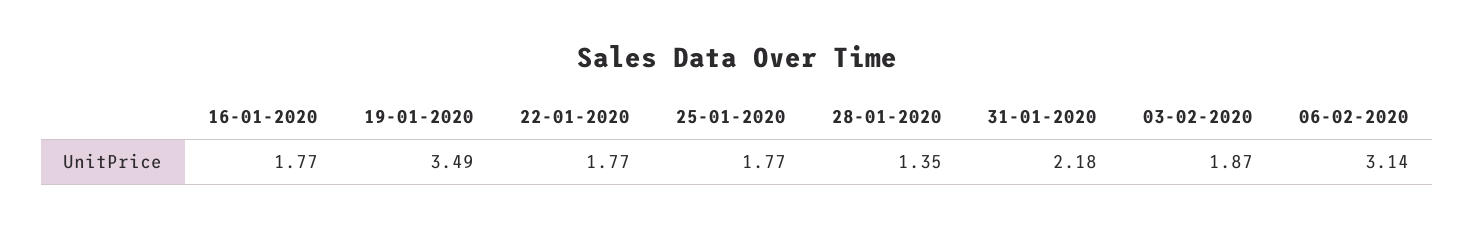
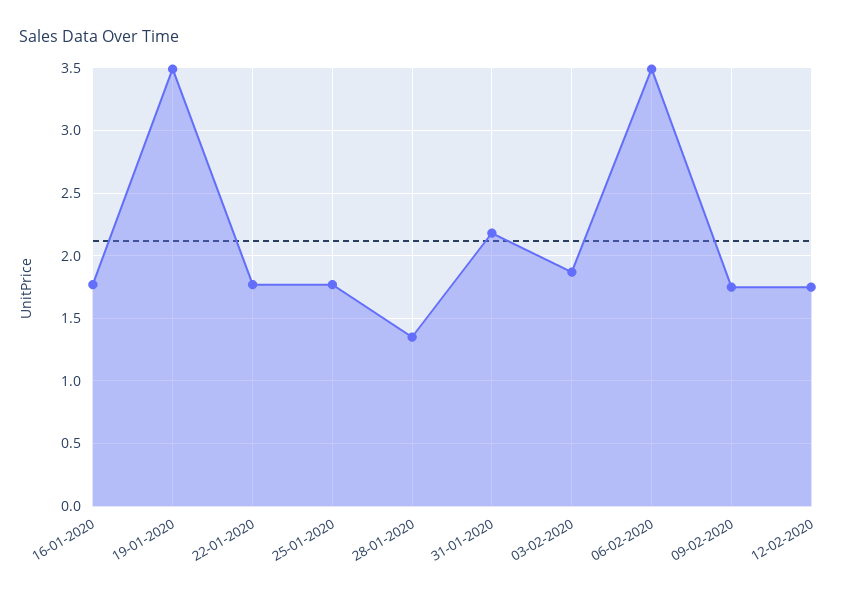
06-02-2020: 3.14 -> 3.5
09-02-2020: none -> 1.75
12-02-2020: none -> 1.75

